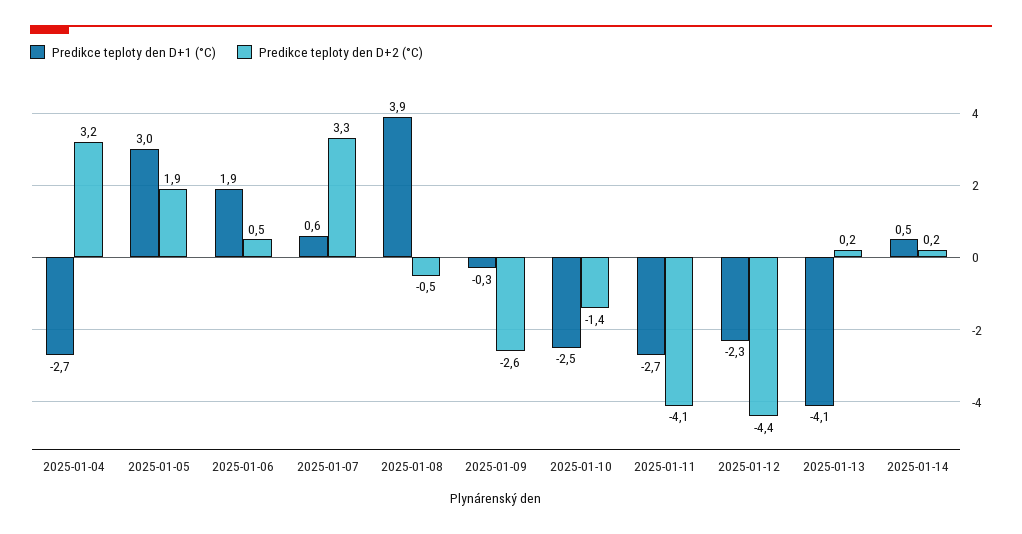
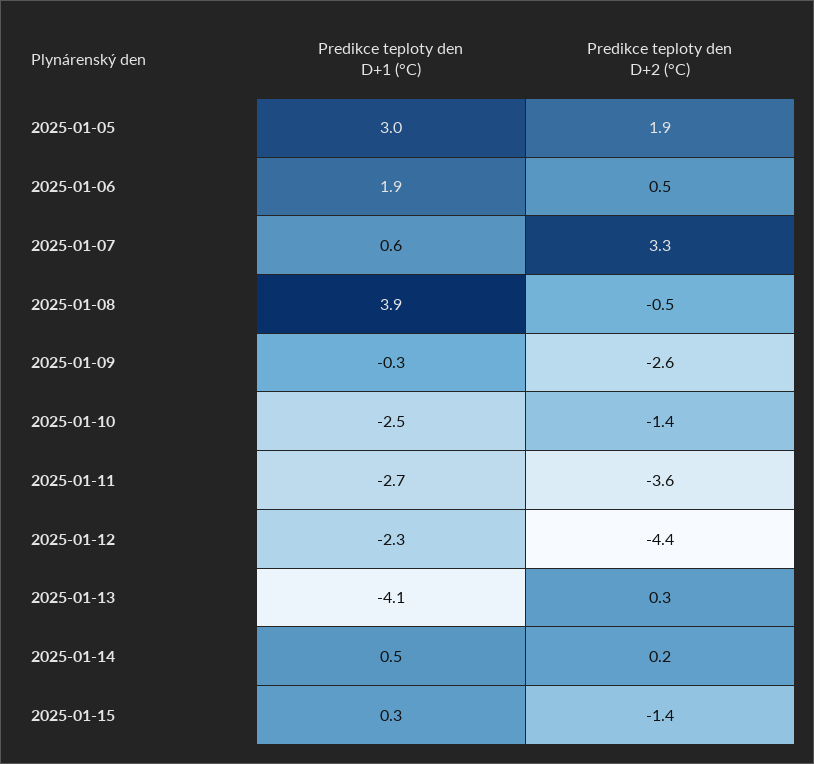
Predikce teploty den D+1 (°C), 2025-01-04: -2.7 -> none
Predikce teploty den D+2 (°C), 2025-01-04: 3.2 -> none
Predikce teploty den D+2 (°C), 2025-01-11: -4.1 -> -3.6
Predikce teploty den D+2 (°C), 2025-01-13: 0.2 -> 0.3
Predikce teploty den D+1 (°C), 2025-01-15: none -> 0.3
Predikce teploty den D+2 (°C), 2025-01-15: none -> -1.4

